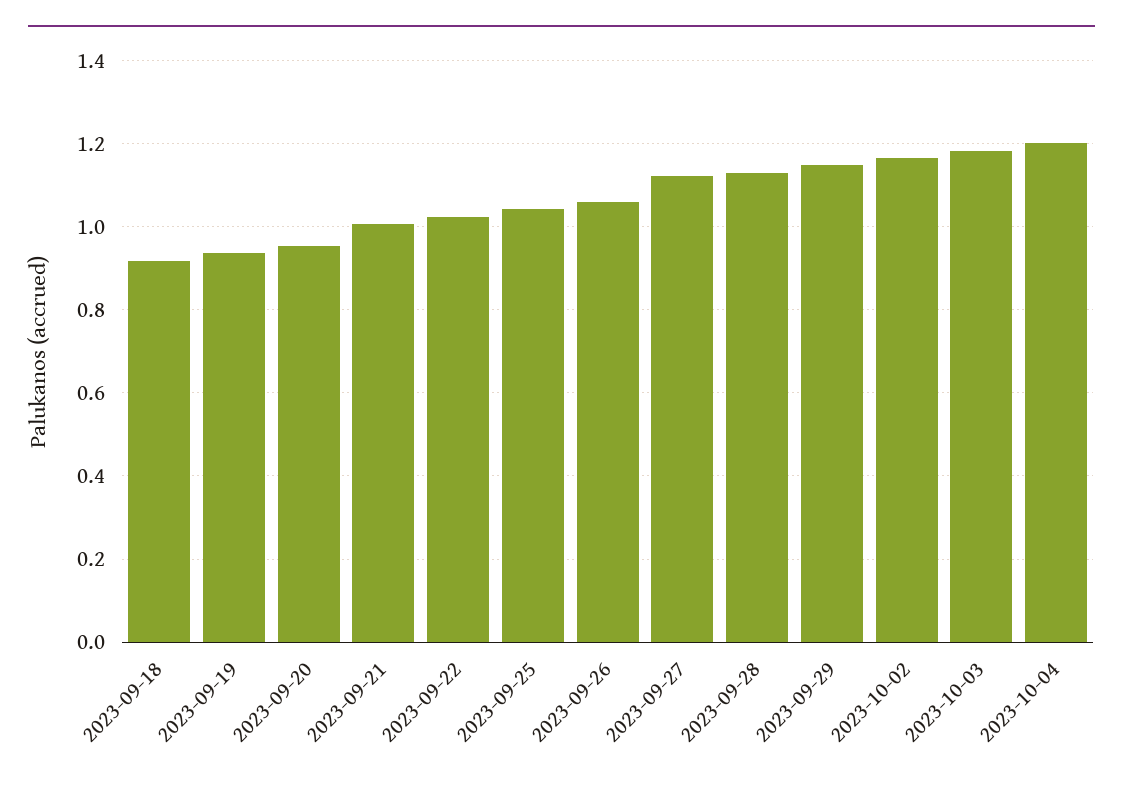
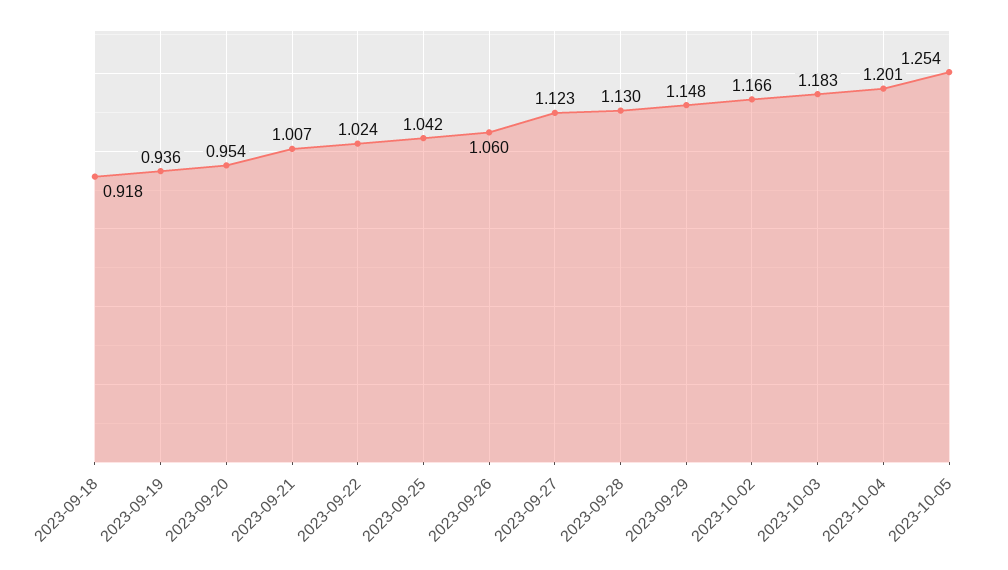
2023-10-05: none -> 1.254

